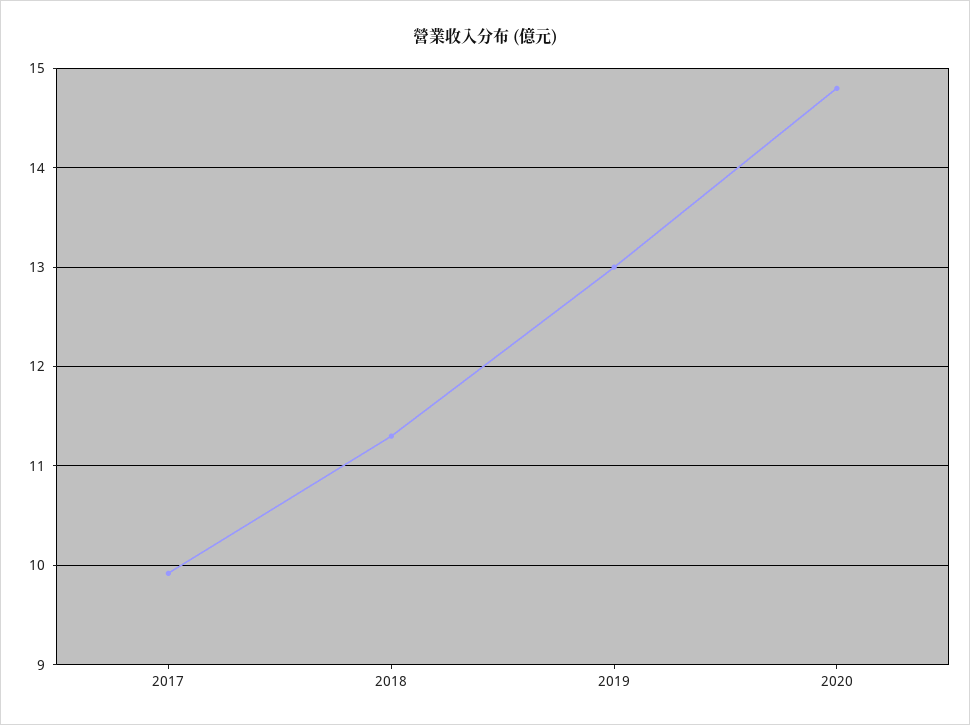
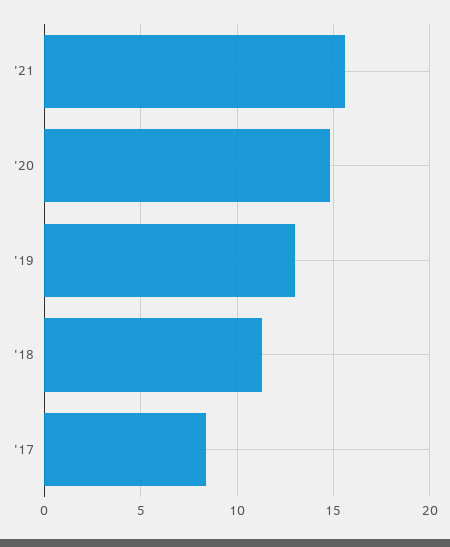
2017: 9.9 -> 8.5
'21: none -> 15.5

